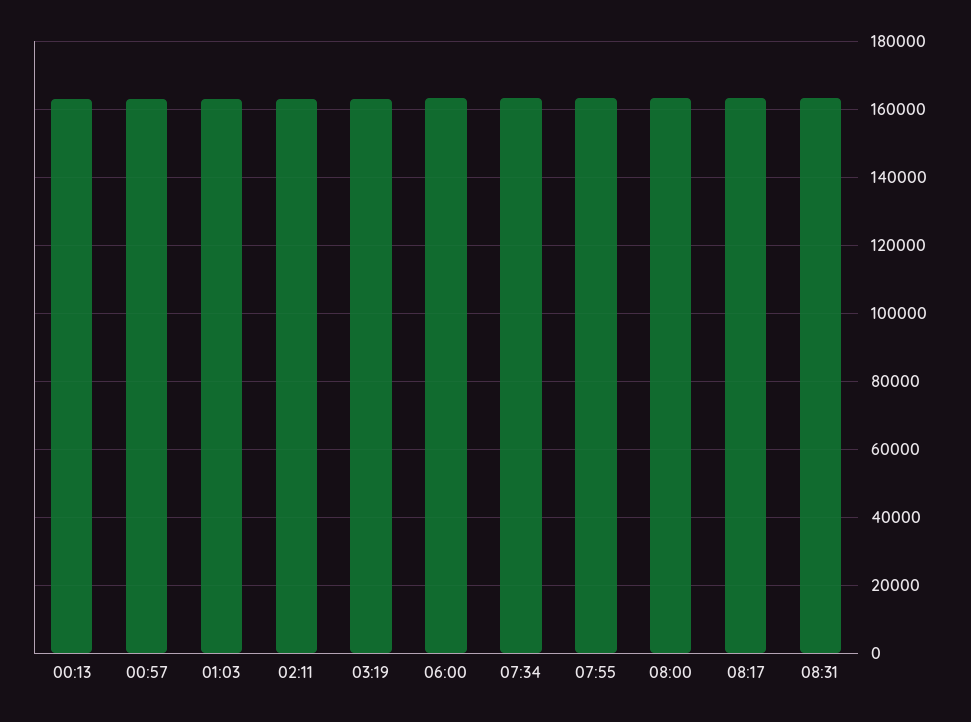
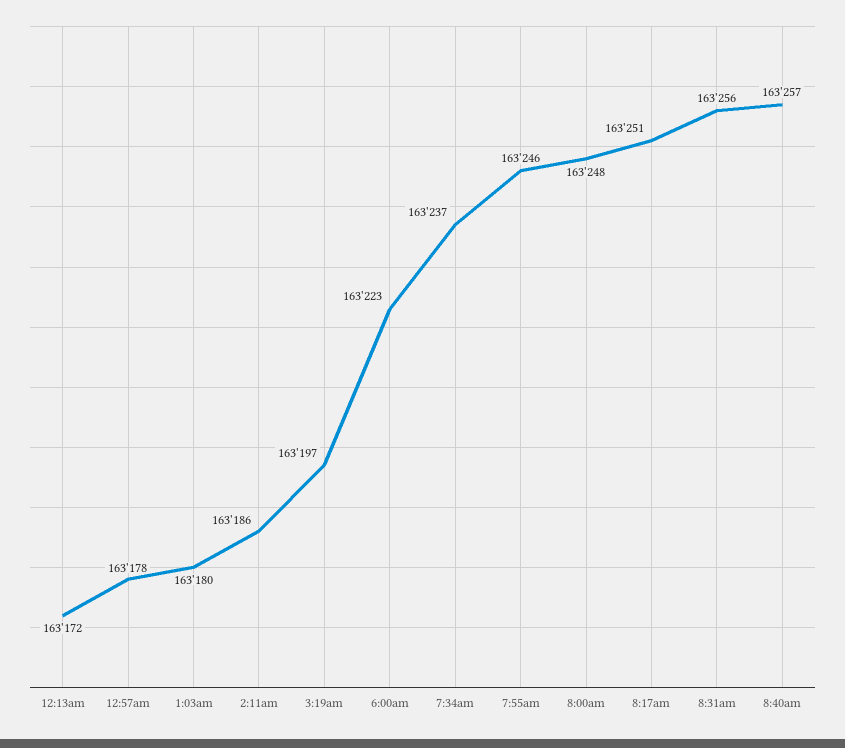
8:40am: none -> 163257

